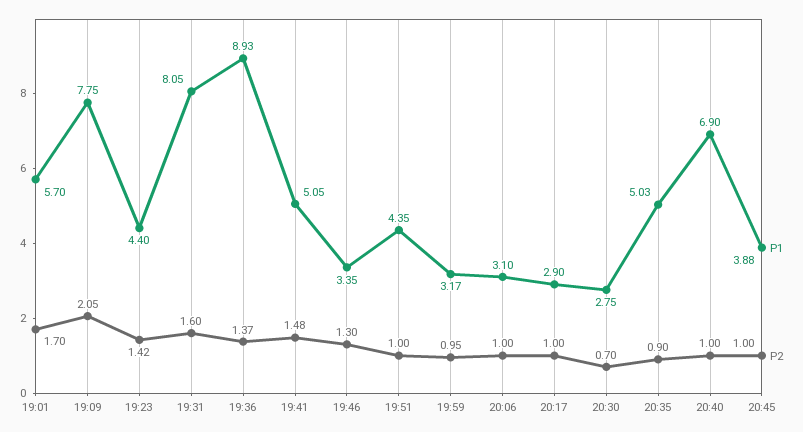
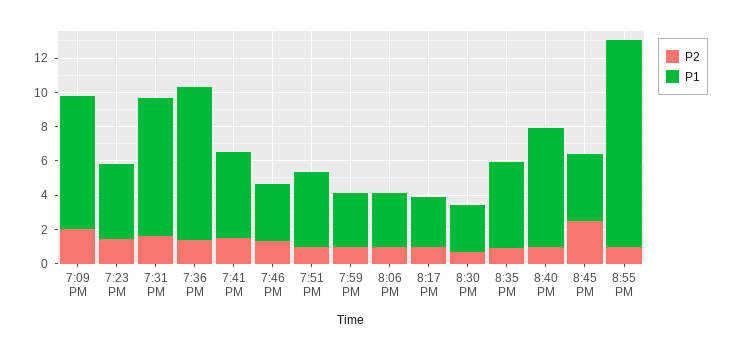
P1, 19:01: 5.7 -> none
P2, 19:01: 1.7 -> none
P2, 20:45: 1 -> 2.5
P2, 8:55 PM: none -> 1
P1, 8:55 PM: none -> 12

